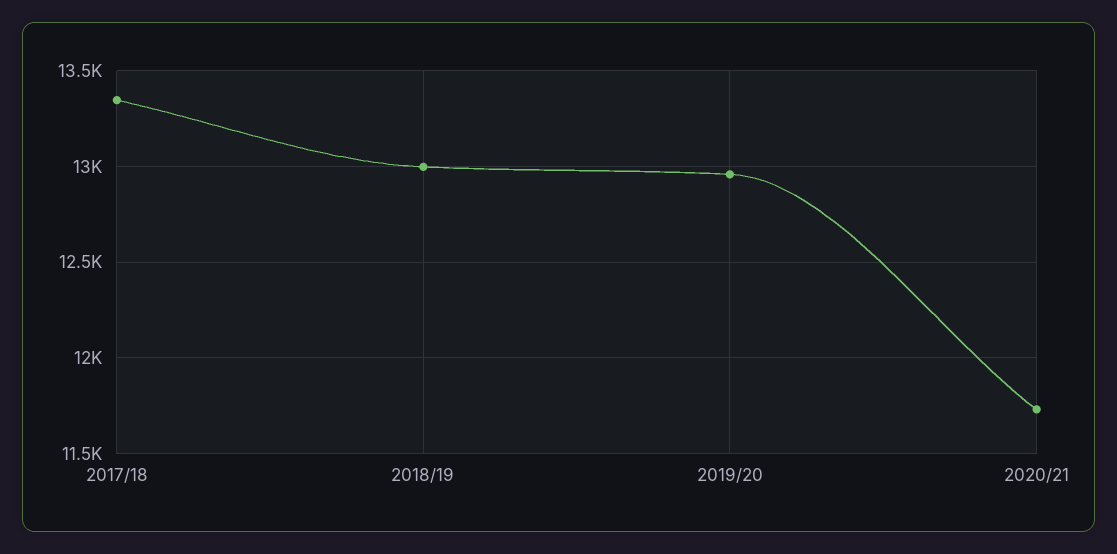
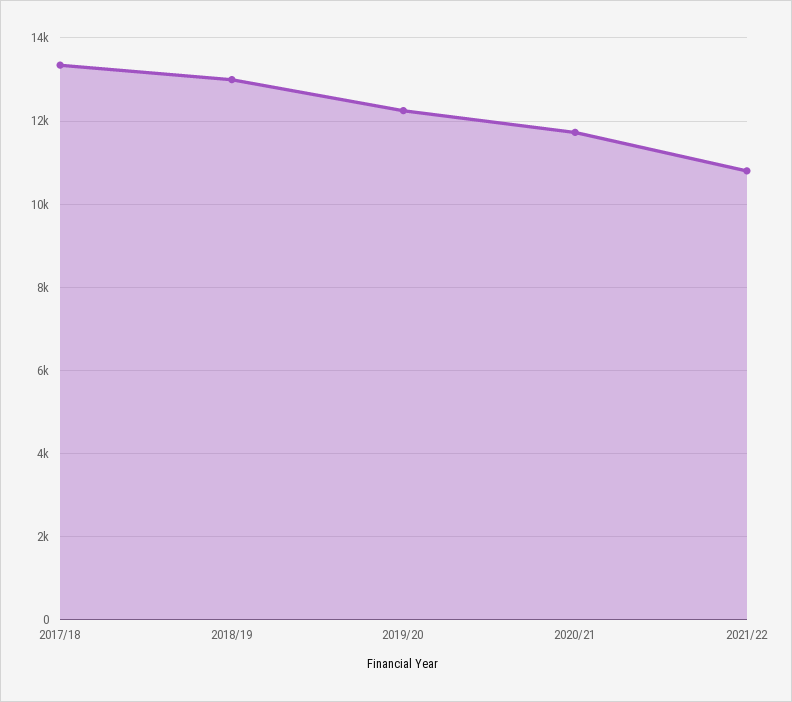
2019/20: 12950 -> 12200
2021/22: none -> 10800

